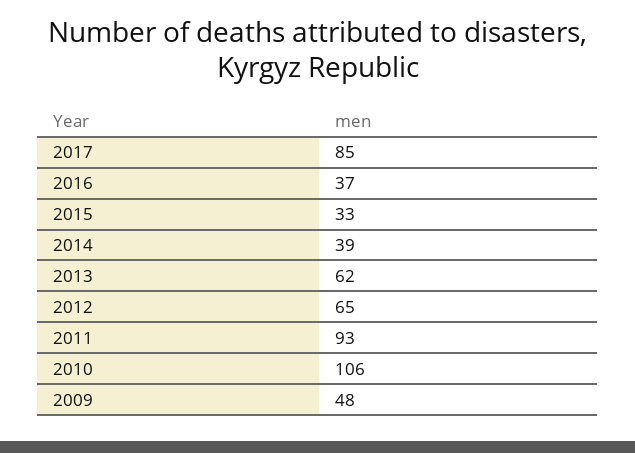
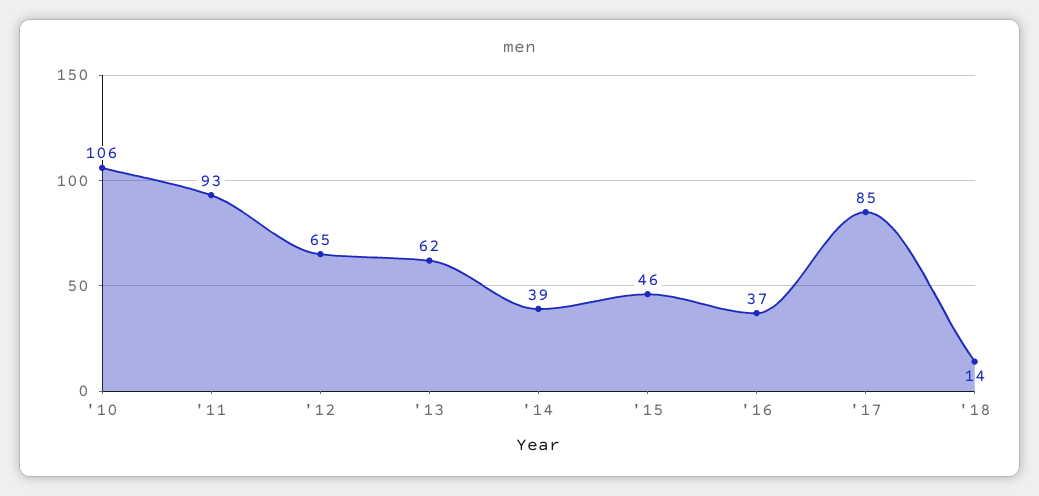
2015: 33 -> 46
2009: 48 -> none
'18: none -> 14

